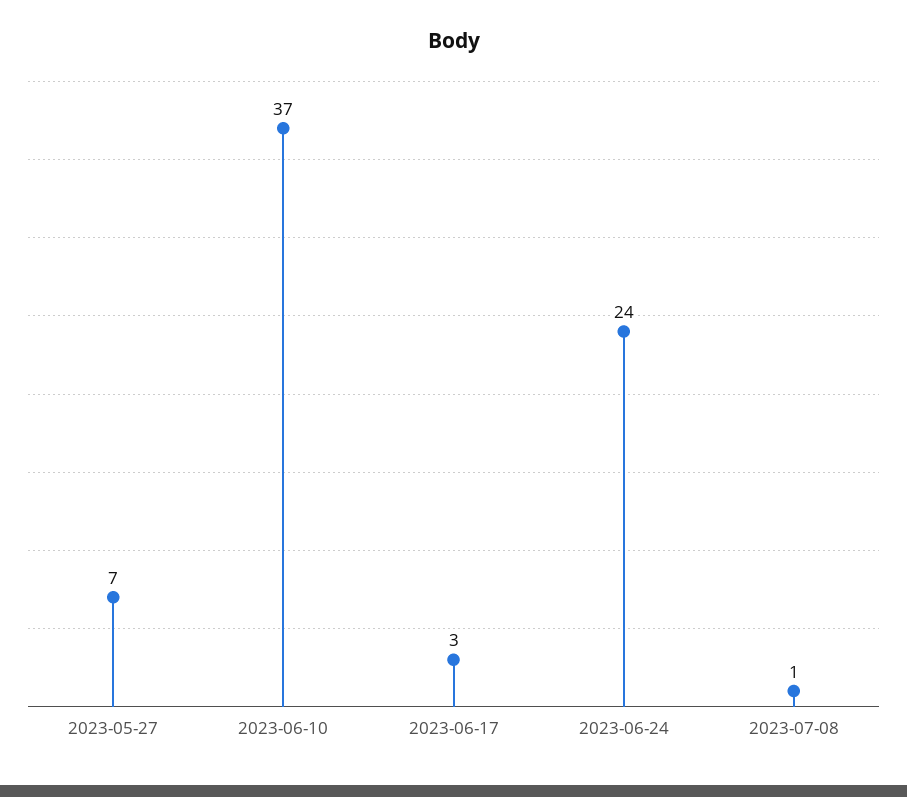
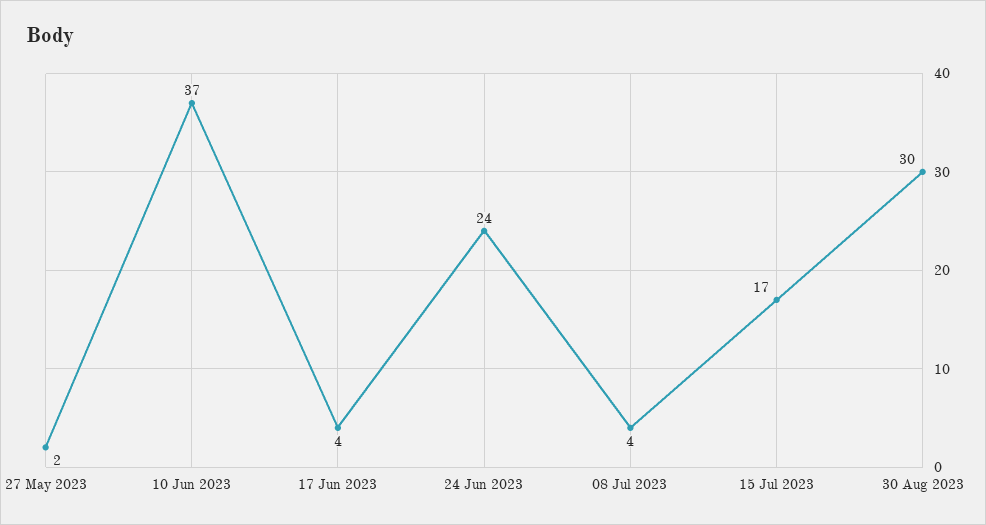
2023-05-27: 7 -> 2
2023-06-17: 3 -> 4
2023-07-08: 1 -> 4
15 Jul 2023: none -> 17
30 Aug 2023: none -> 30

